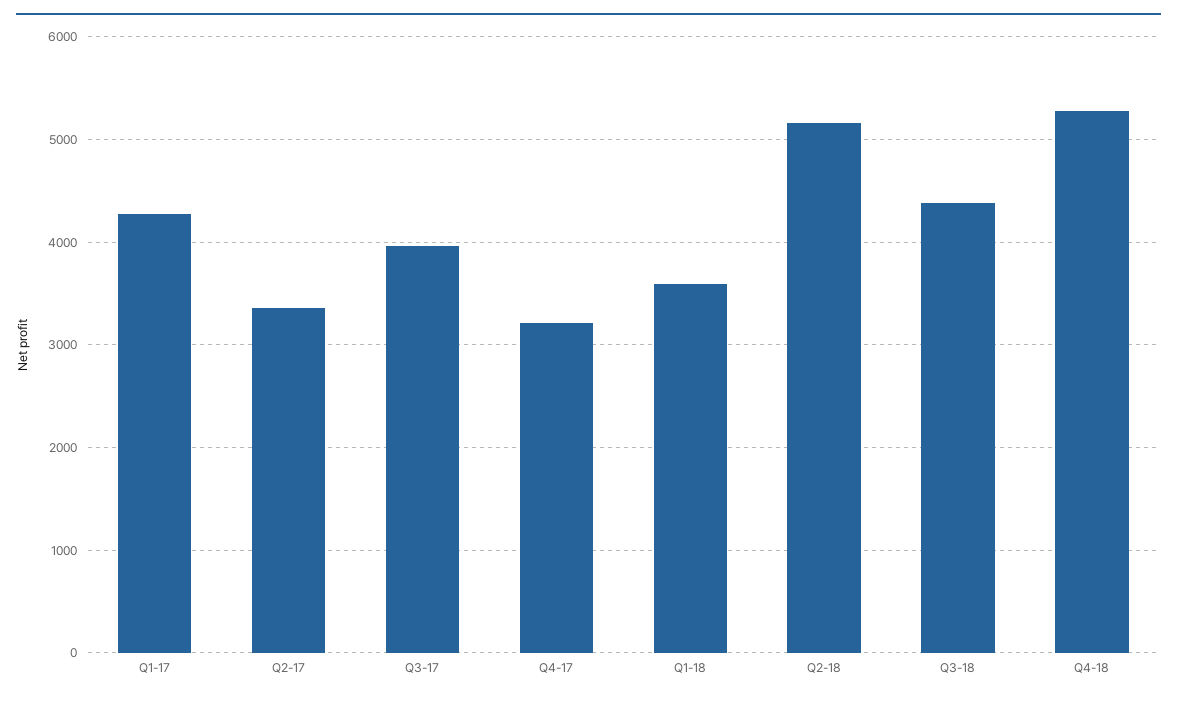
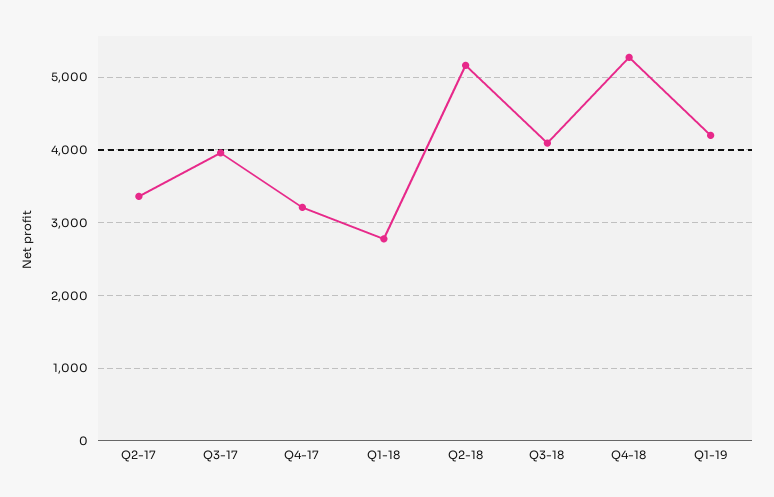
Q1-17: 4300 -> none
Q1-18: 3600 -> 2800
Q3-18: 4400 -> 4100
Q1-19: none -> 4200

